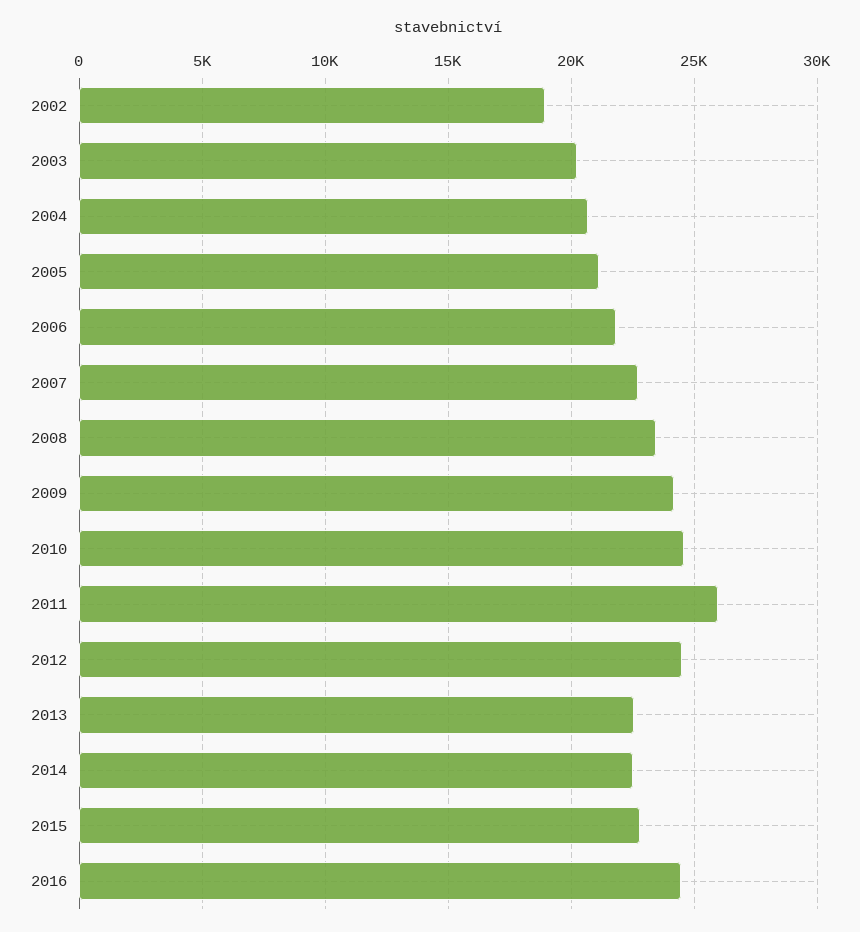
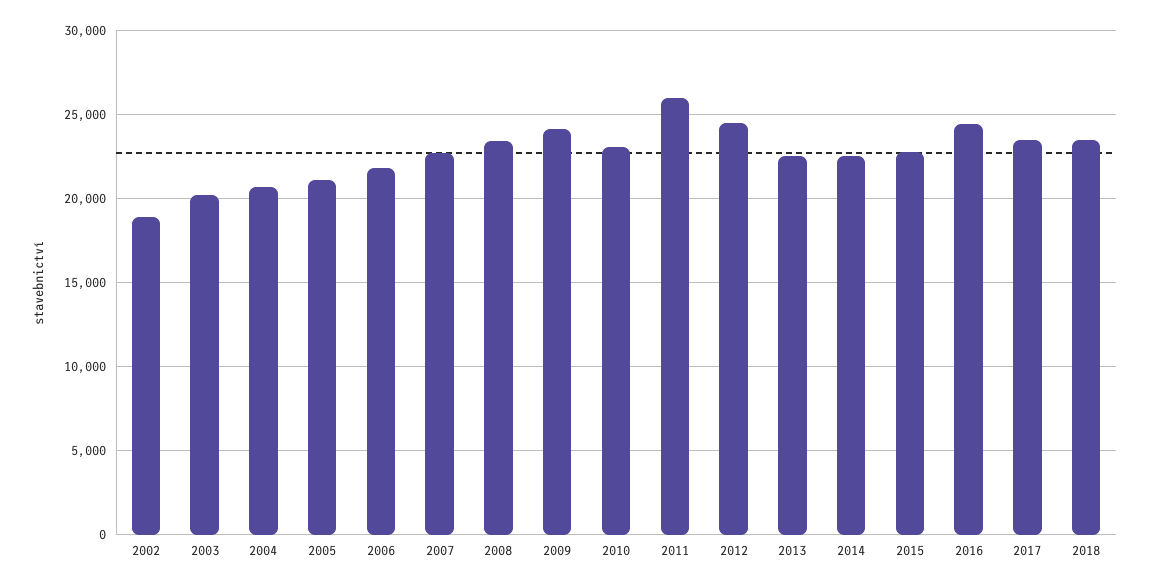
2010: 24500 -> 23000
2017: none -> 23500
2018: none -> 23500

